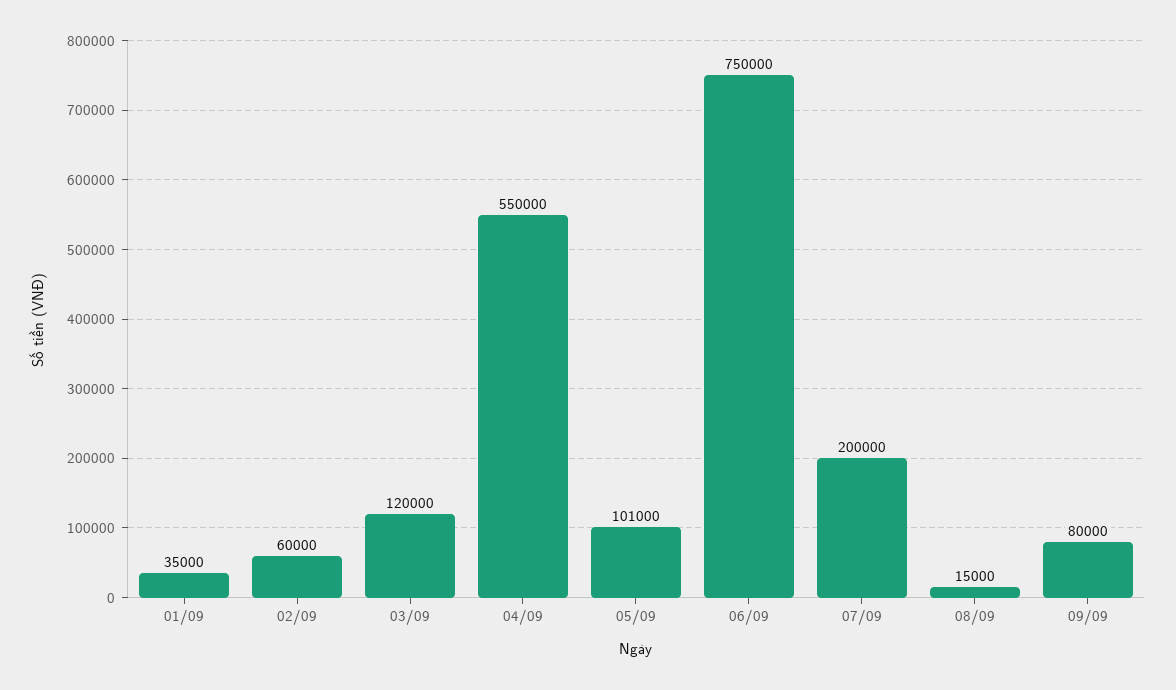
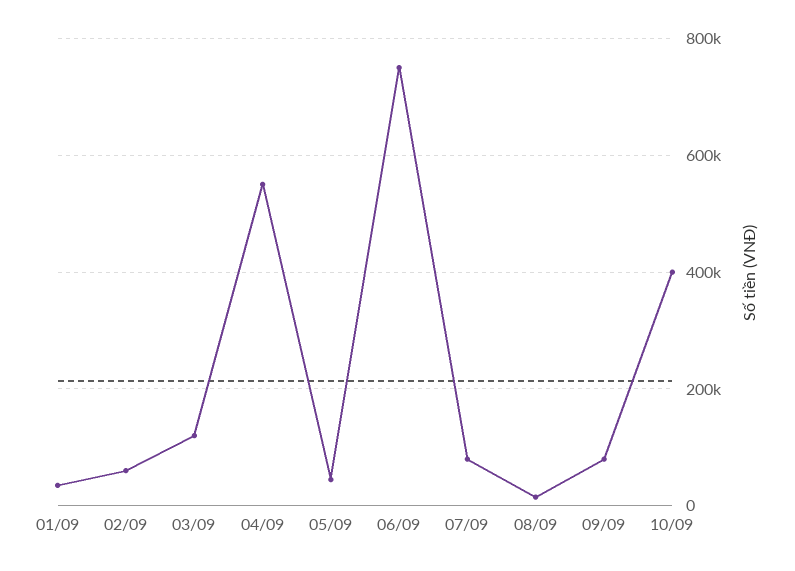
05/09: 101000 -> 40000
07/09: 200000 -> 80000
10/09: none -> 400000

